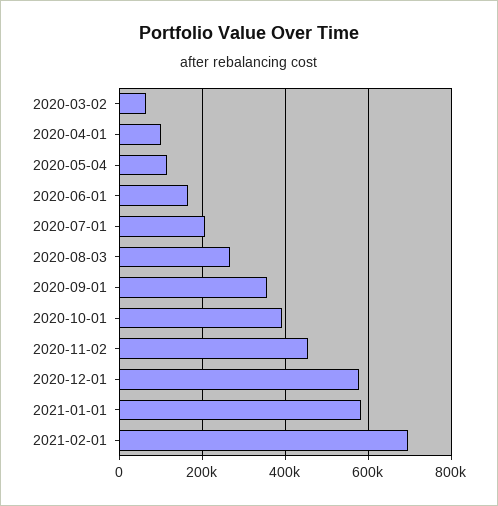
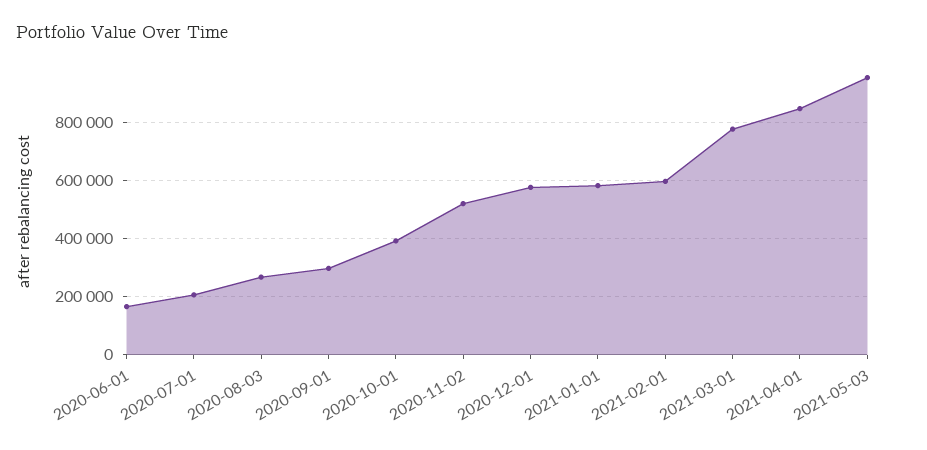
2020-03-02: 60000 -> none
2020-04-01: 100000 -> none
2020-05-04: 120000 -> none
2020-09-01: 360000 -> 300000
2020-11-02: 460000 -> 525000
2021-02-01: 700000 -> 600000
2021-03-01: none -> 775000
2021-04-01: none -> 850000
2021-05-03: none -> 950000

